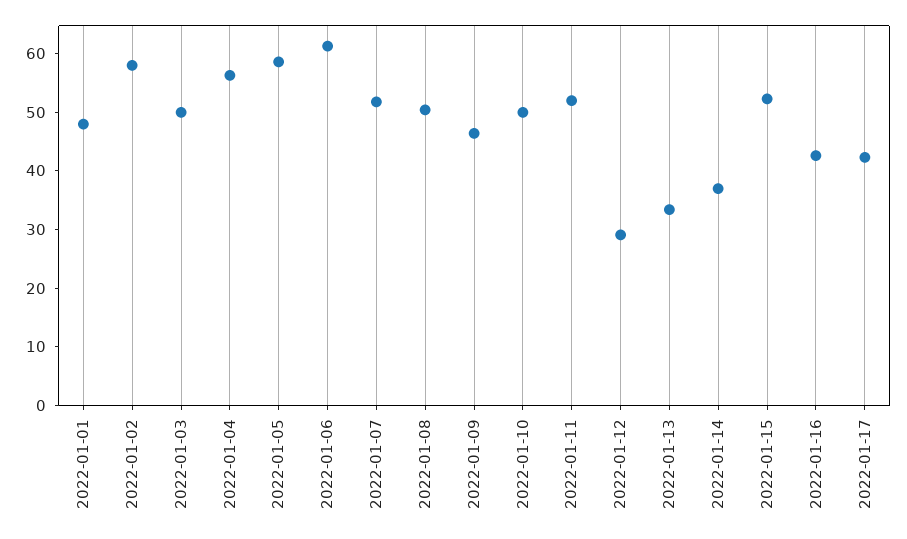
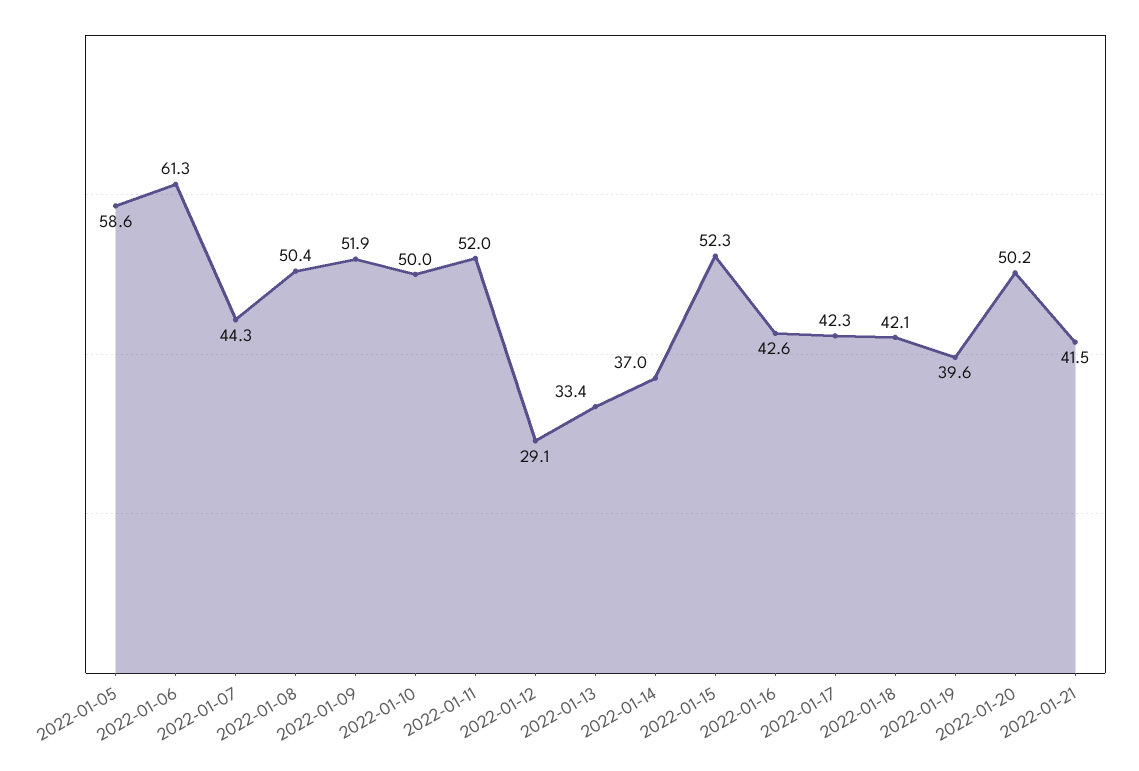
2022-01-01: 48 -> none
2022-01-02: 58 -> none
2022-01-03: 50 -> none
2022-01-04: 56 -> none
2022-01-07: 52 -> 44.3
2022-01-09: 46 -> 51.9
2022-01-18: none -> 42.1
2022-01-19: none -> 39.6
2022-01-20: none -> 50.2
2022-01-21: none -> 41.5

